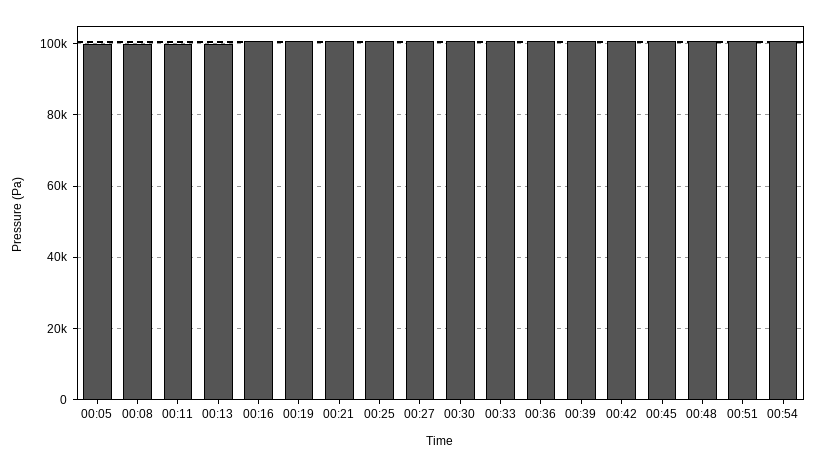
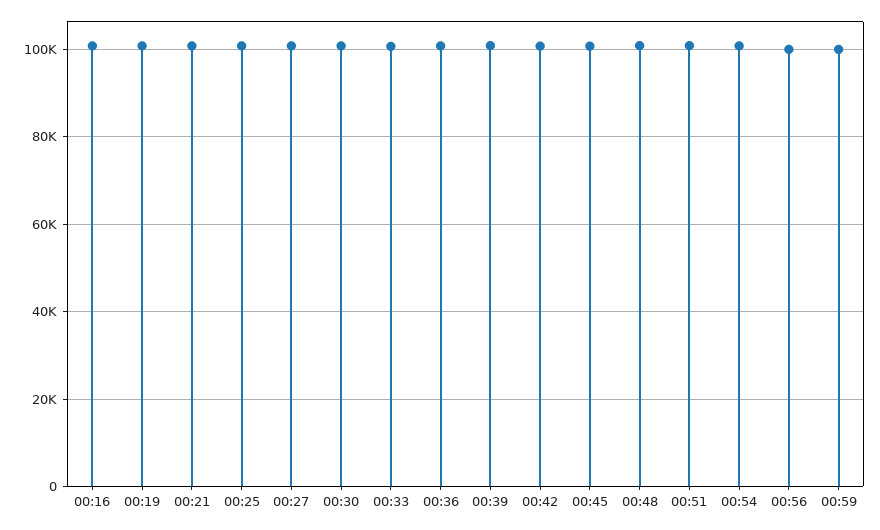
00:05: 100000 -> none
00:08: 100000 -> none
00:11: 100000 -> none
00:13: 100000 -> none
00:56: none -> 100000
00:59: none -> 100000

